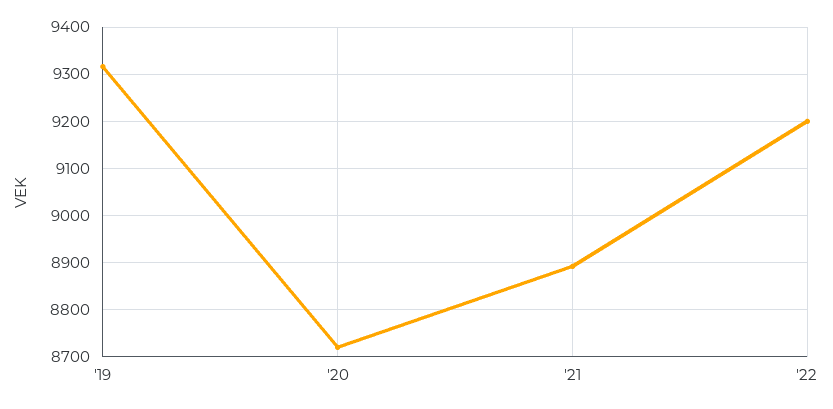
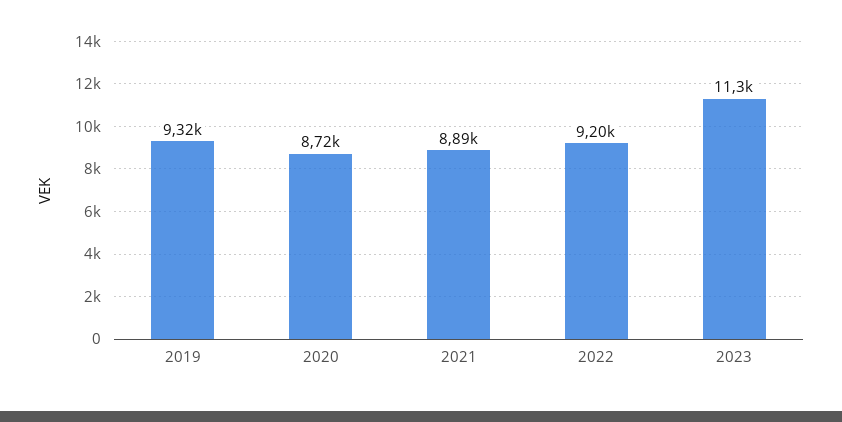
2023: none -> 11300

